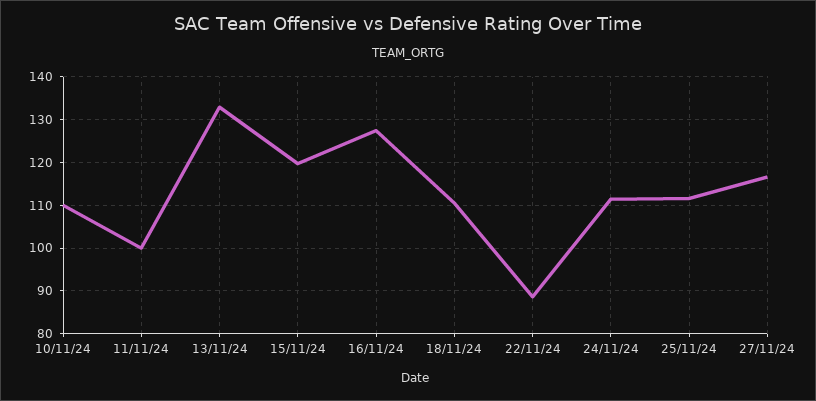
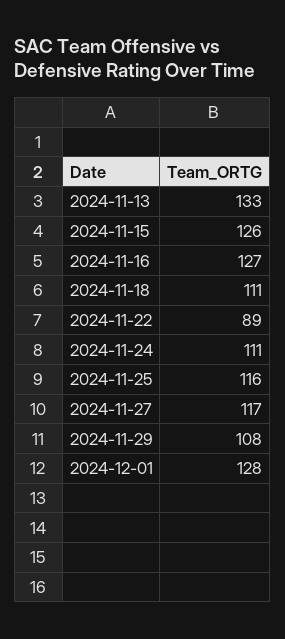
10/11/24: 110 -> none
11/11/24: 100 -> none
15/11/24: 120 -> 126
25/11/24: 112 -> 116
2024-11-29: none -> 108
2024-12-01: none -> 128

